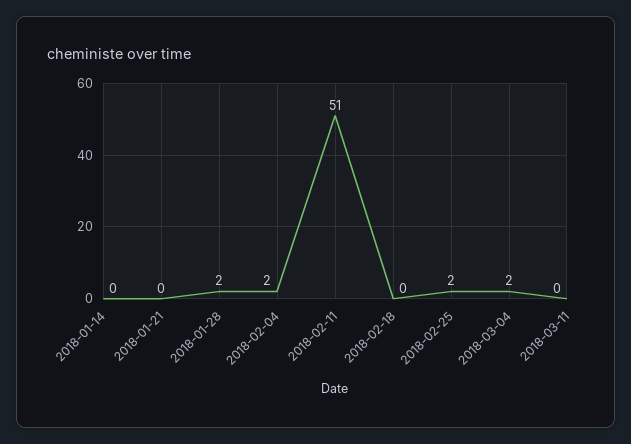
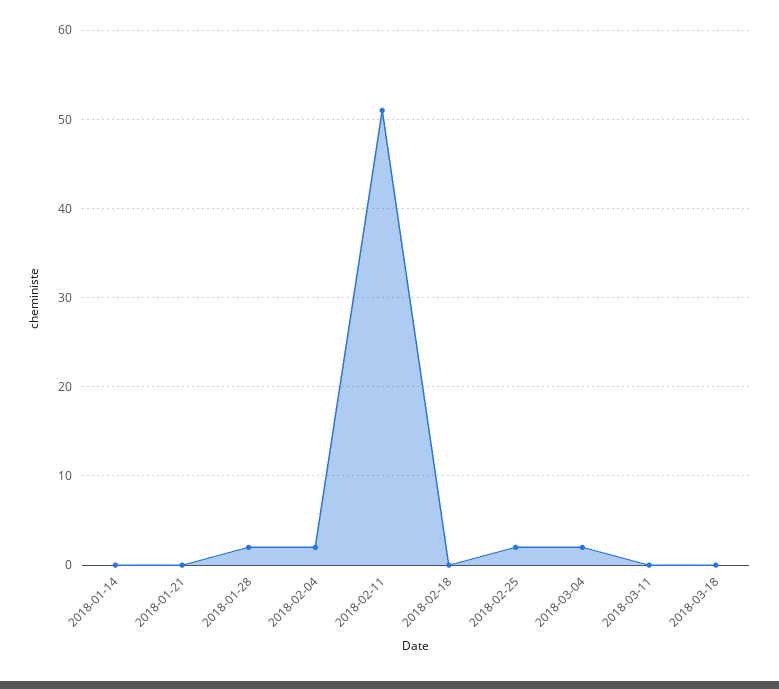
2018-03-18: none -> 0

